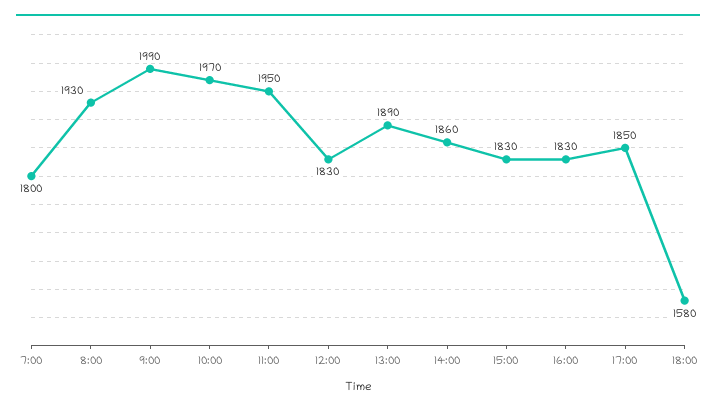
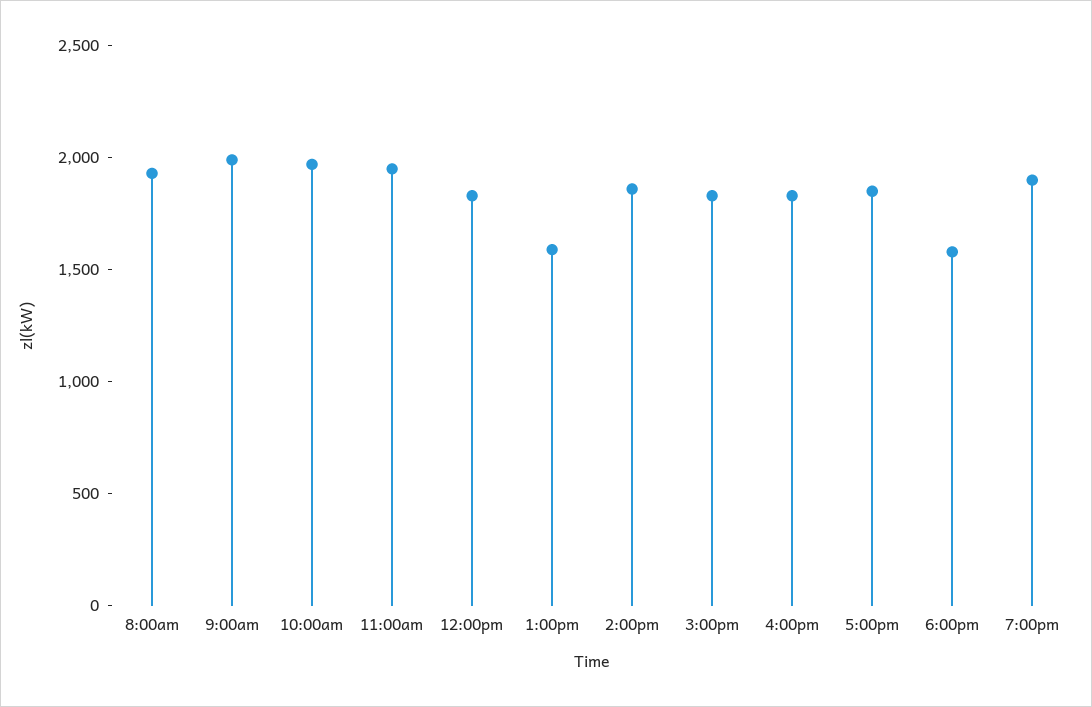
7:00: 1800 -> none
13:00: 1890 -> 1600
7:00pm: none -> 1900

